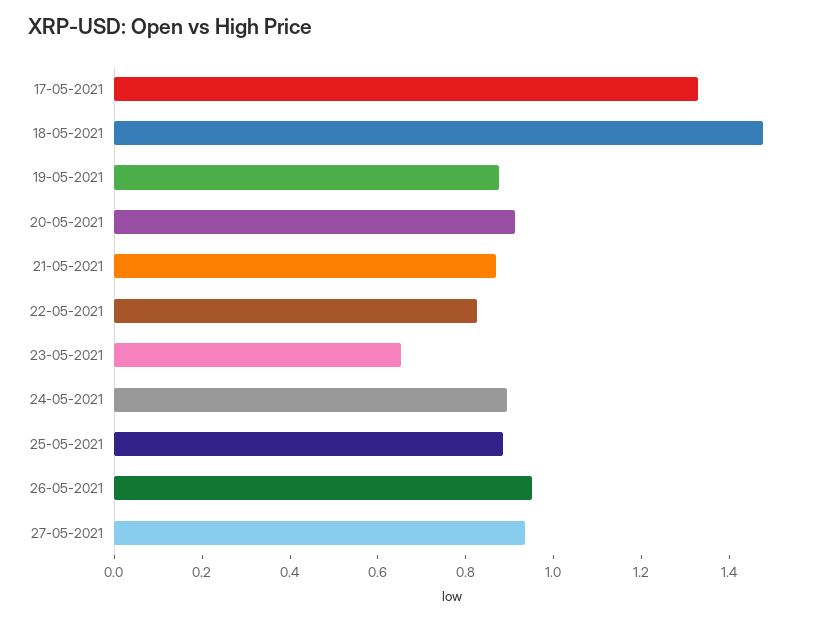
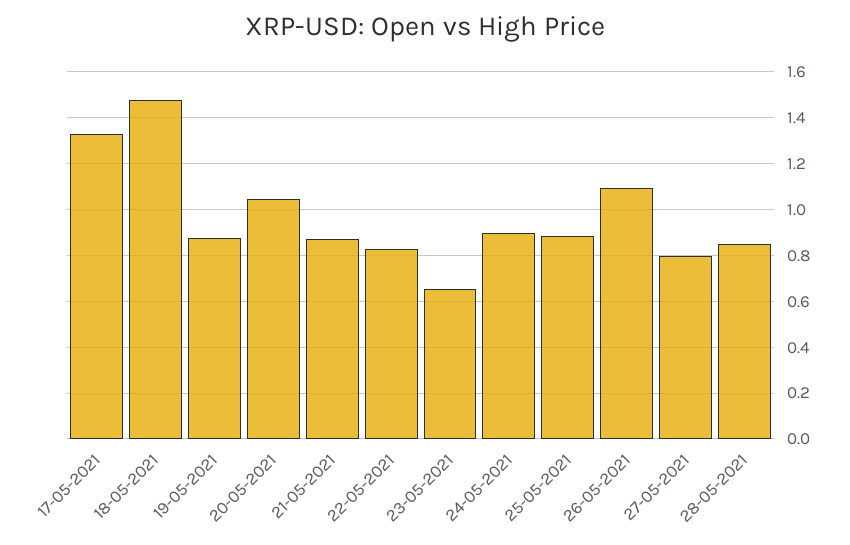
20-05-2021: 0.9 -> 1.05
26-05-2021: 0.95 -> 1.1
27-05-2021: 0.95 -> 0.8
28-05-2021: none -> 0.85

